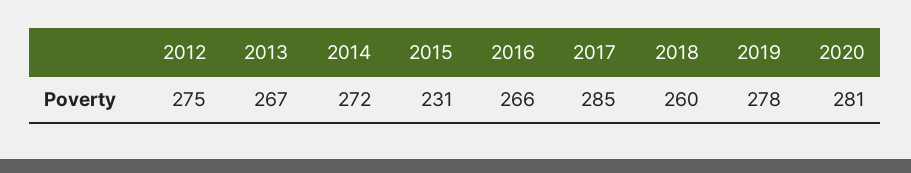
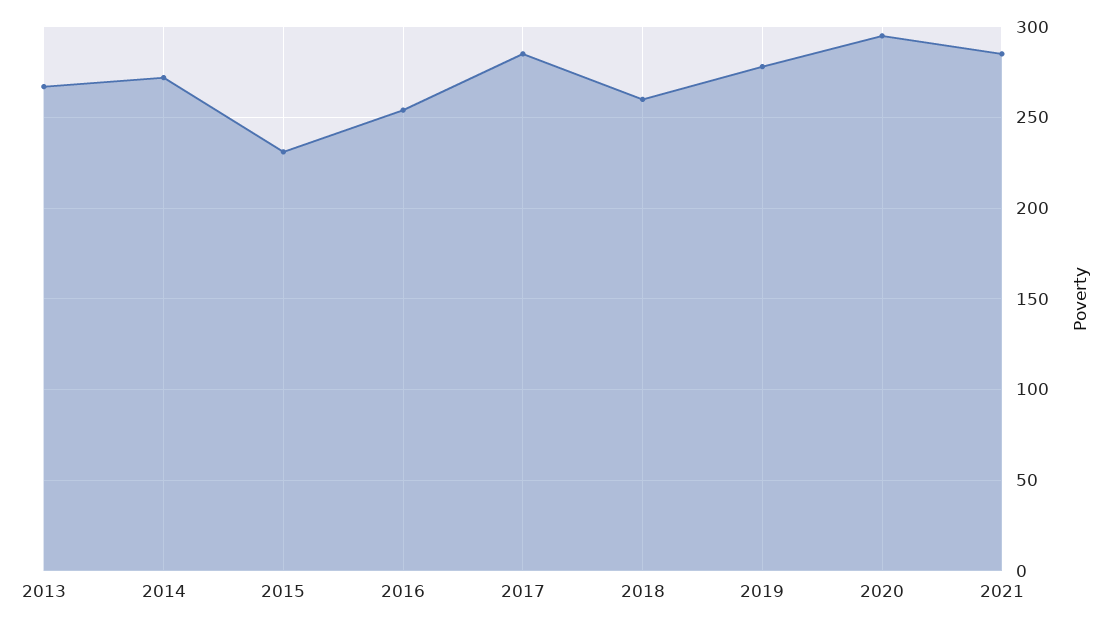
2012: 275 -> none
2016: 266 -> 255
2020: 281 -> 295
2021: none -> 285

